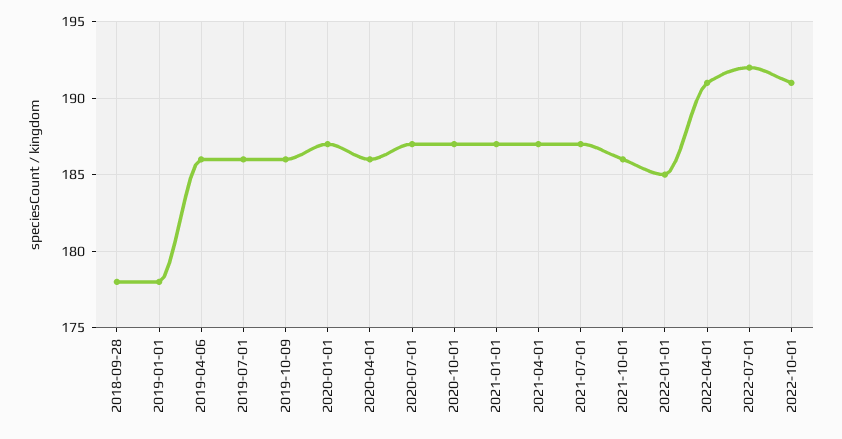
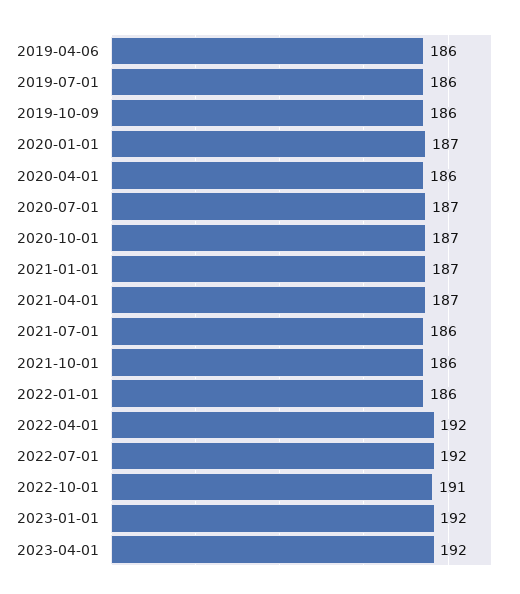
2018-09-28: 178 -> none
2019-01-01: 178 -> none
2021-07-01: 187 -> 186
2022-01-01: 185 -> 186
2022-04-01: 191 -> 192
2023-01-01: none -> 192
2023-04-01: none -> 192

